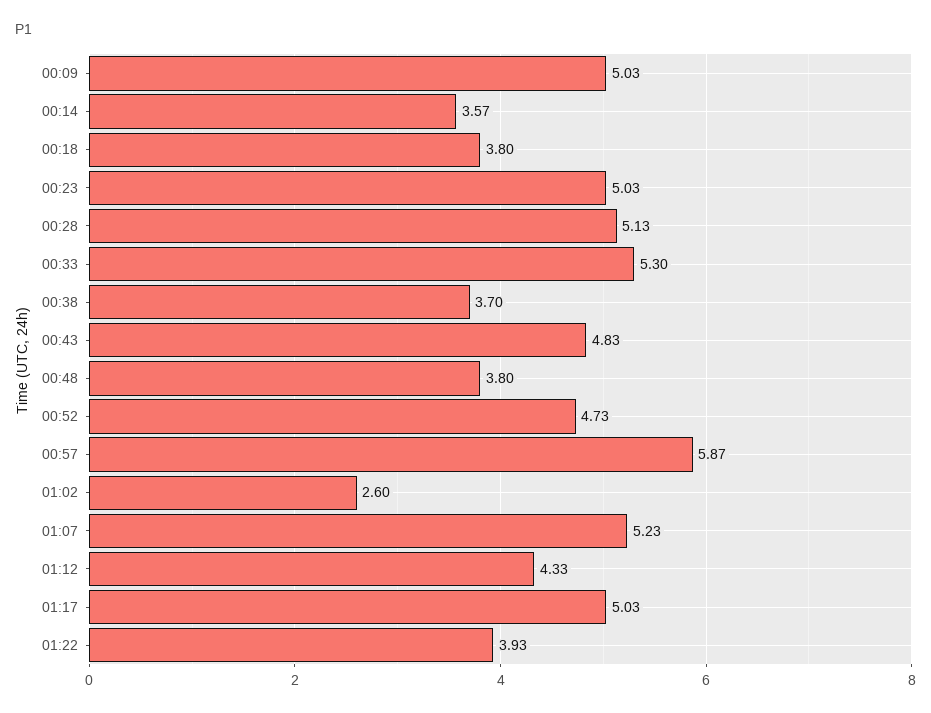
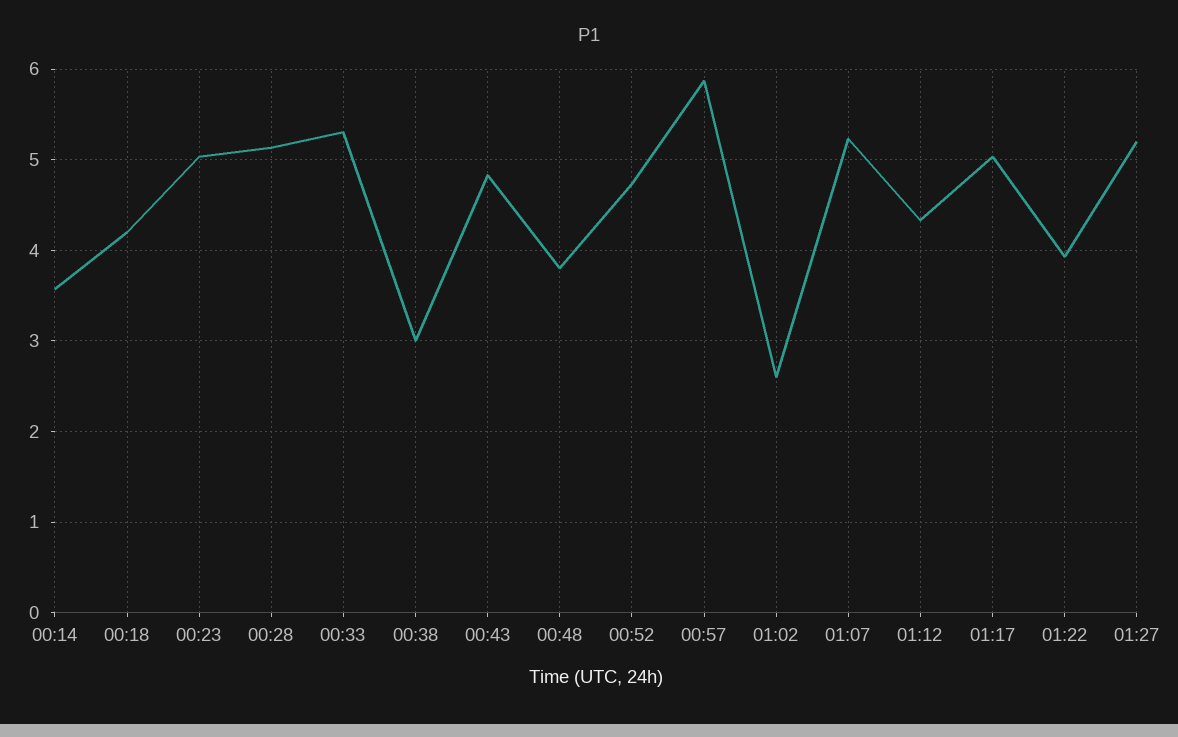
00:09: 5.03 -> none
00:18: 3.8 -> 4.2
00:38: 3.7 -> 3
01:27: none -> 5.2

